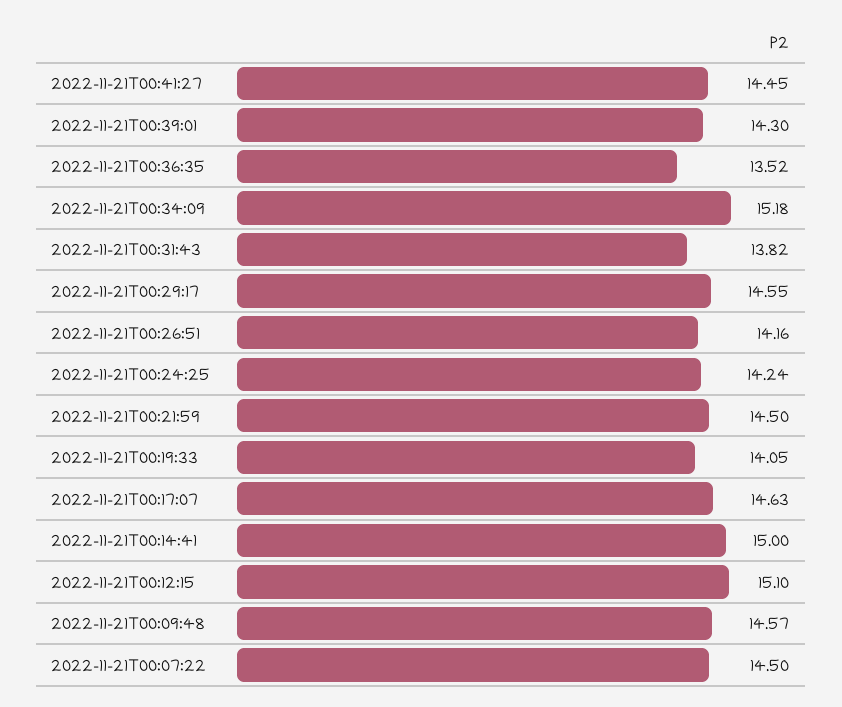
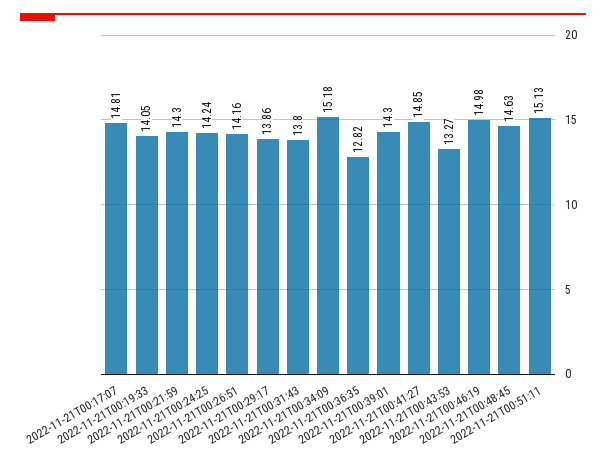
2022-11-21T00:41:27: 14.45 -> 14.85
2022-11-21T00:36:35: 13.52 -> 12.82
2022-11-21T00:31:43: 13.82 -> 13.8
2022-11-21T00:29:17: 14.55 -> 13.86
2022-11-21T00:21:59: 14.5 -> 14.3
2022-11-21T00:17:07: 14.63 -> 14.81
2022-11-21T00:14:41: 15 -> none
2022-11-21T00:12:15: 15.1 -> none
2022-11-21T00:09:48: 14.57 -> none
2022-11-21T00:07:22: 14.5 -> none
2022-11-21T00:43:53: none -> 13.27
2022-11-21T00:46:19: none -> 14.98
2022-11-21T00:48:45: none -> 14.63
2022-11-21T00:51:11: none -> 15.13

